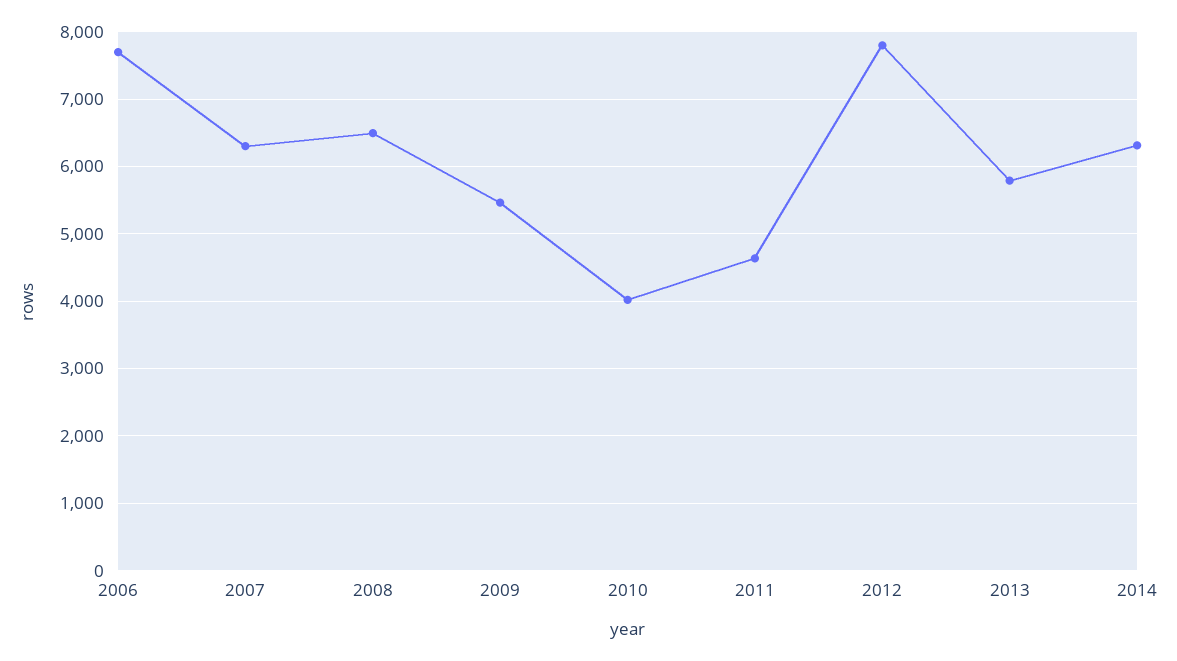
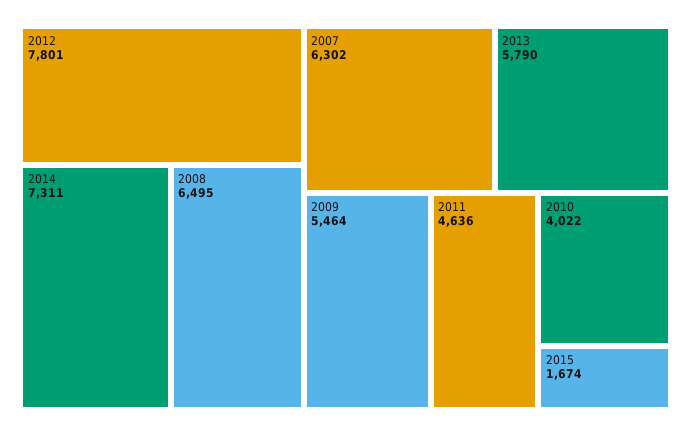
2006: 7700 -> none
2014: 6300 -> 7311
2015: none -> 1674

